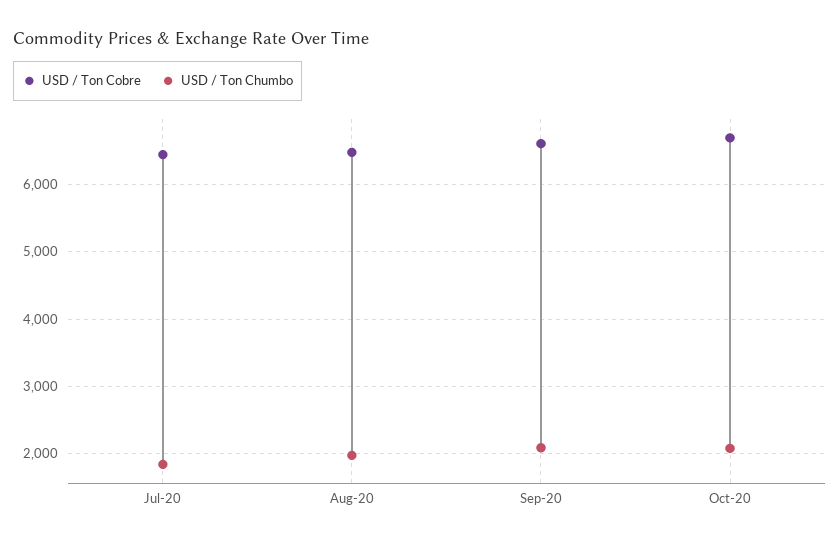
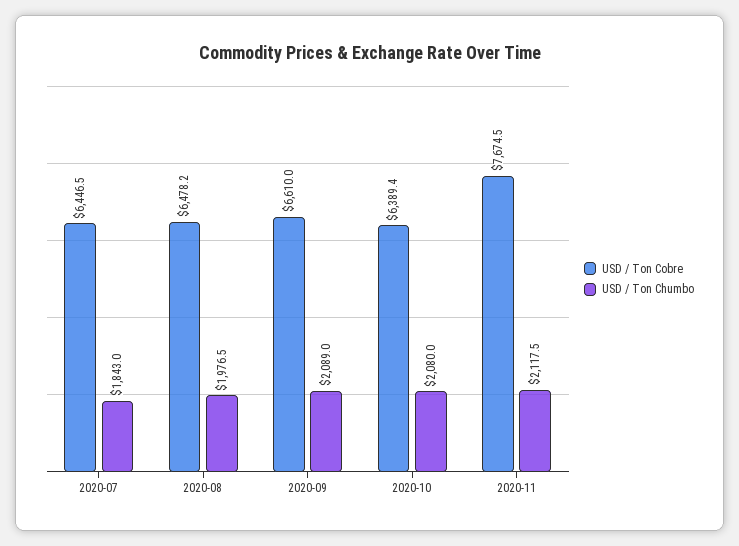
USD / Ton Cobre, Oct-20: 6700 -> 6389.4
USD / Ton Cobre, 2020-11: none -> 7674.5
USD / Ton Chumbo, 2020-11: none -> 2117.5

